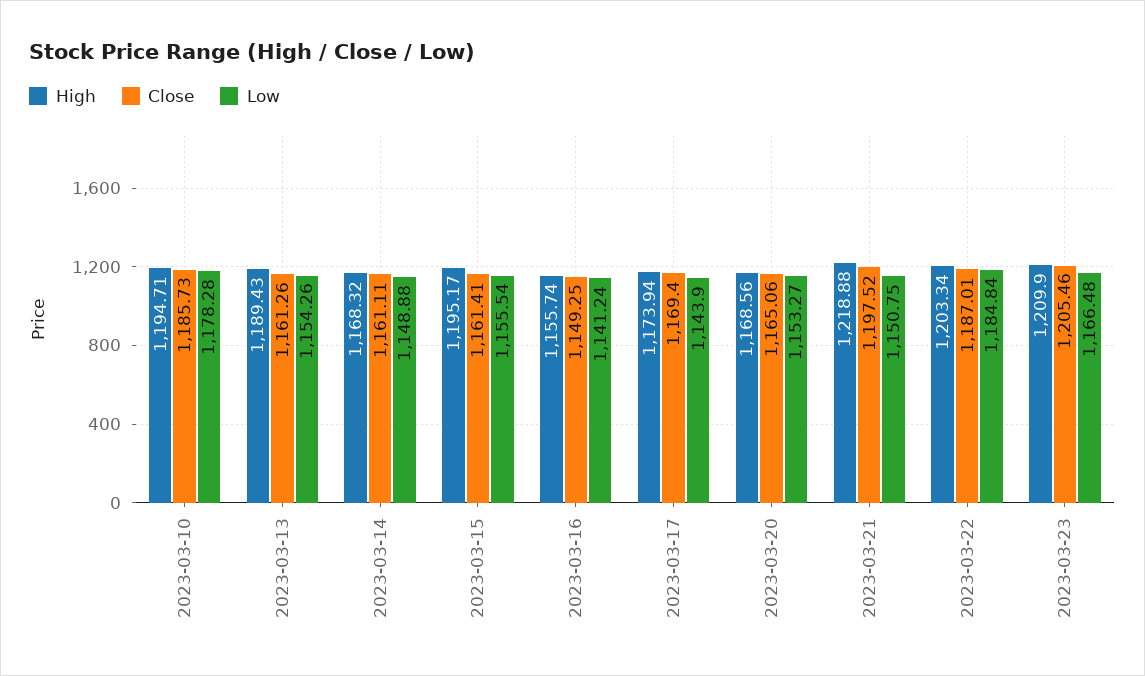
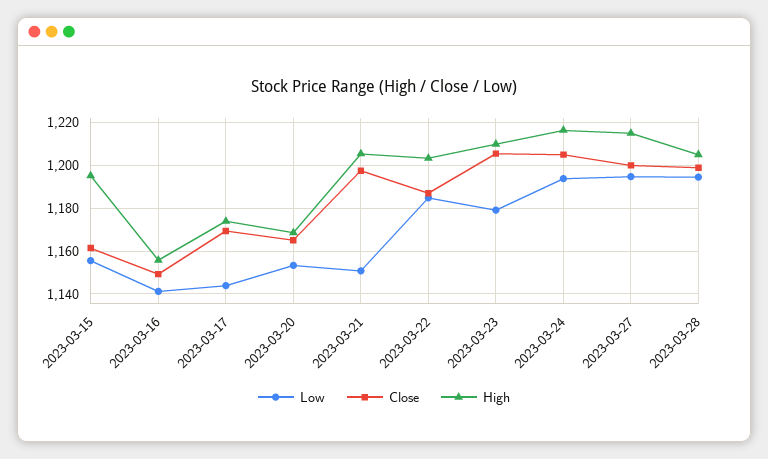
High, 2023-03-10: 1194.71 -> none
Close, 2023-03-10: 1185.73 -> none
Low, 2023-03-10: 1178.28 -> none
High, 2023-03-13: 1189.43 -> none
Close, 2023-03-13: 1161.26 -> none
Low, 2023-03-13: 1154.26 -> none
High, 2023-03-14: 1168.32 -> none
Close, 2023-03-14: 1161.11 -> none
Low, 2023-03-14: 1148.88 -> none
High, 2023-03-21: 1218.88 -> 1205
Low, 2023-03-23: 1166.48 -> 1180
Low, 2023-03-24: none -> 1195
Close, 2023-03-24: none -> 1205
High, 2023-03-24: none -> 1215
Low, 2023-03-27: none -> 1195
Close, 2023-03-27: none -> 1200
High, 2023-03-27: none -> 1215
Low, 2023-03-28: none -> 1195
Close, 2023-03-28: none -> 1200
High, 2023-03-28: none -> 1205

